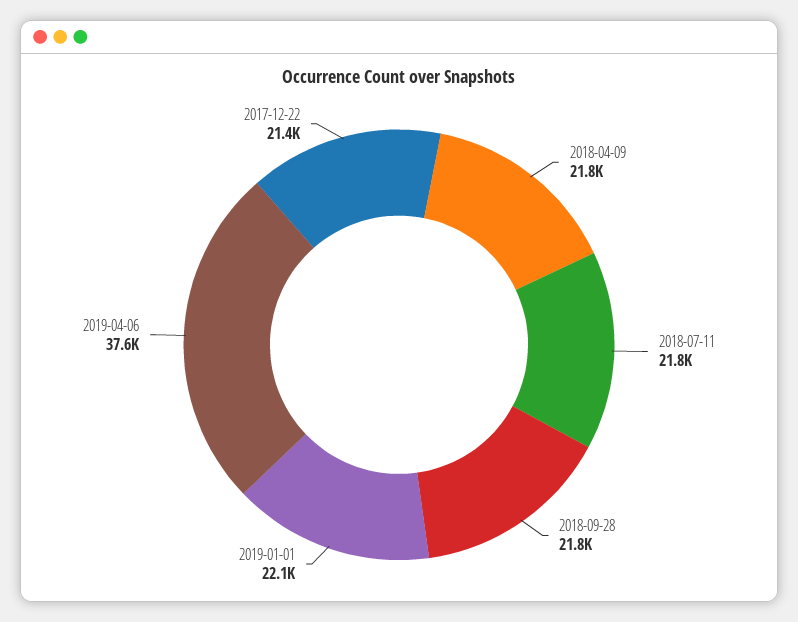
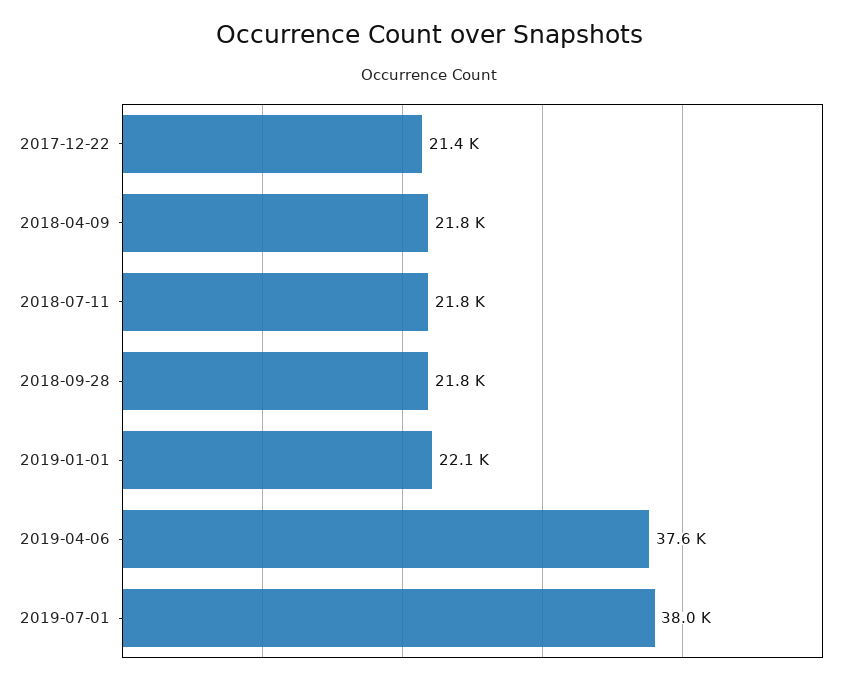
2019-07-01: none -> 38000

